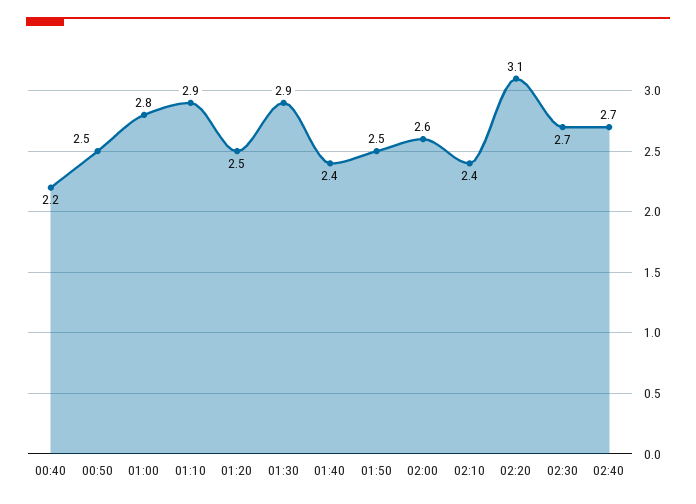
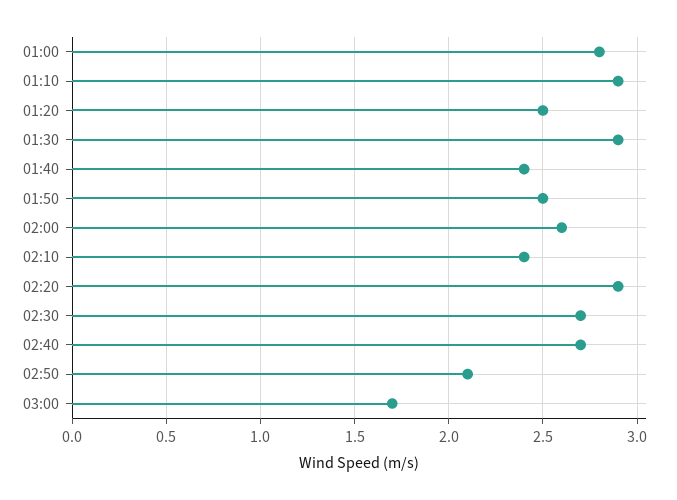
00:40: 2.2 -> none
00:50: 2.5 -> none
02:20: 3.1 -> 2.9
02:50: none -> 2.1
03:00: none -> 1.7

